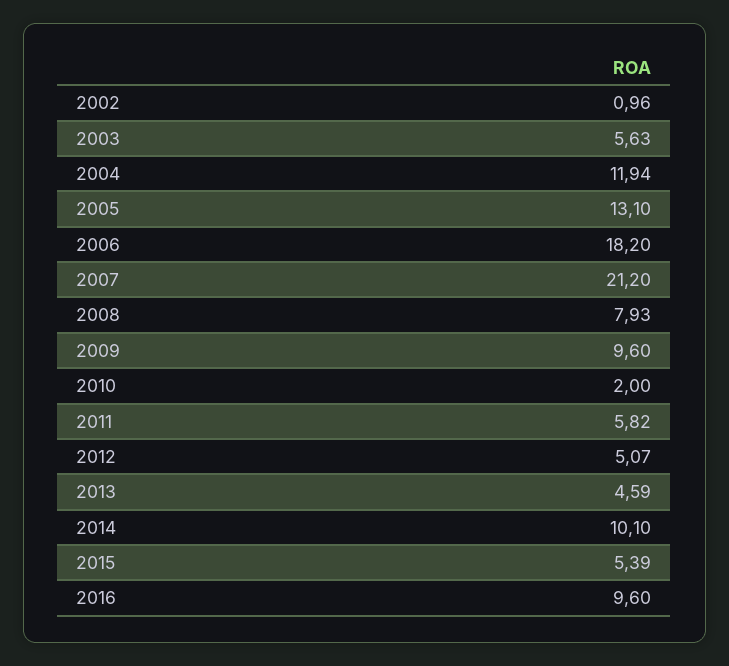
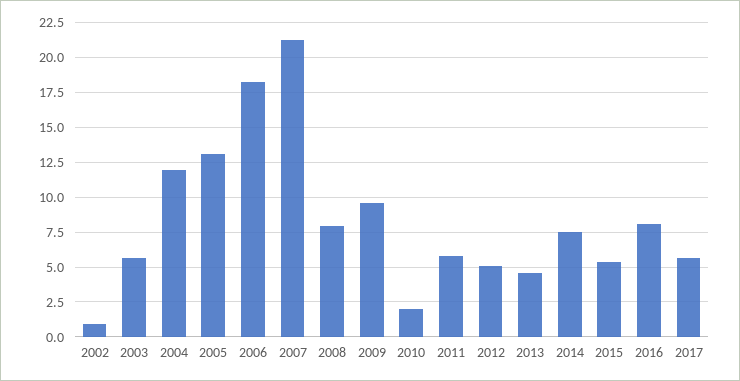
2014: 10.1 -> 7.5
2016: 9.6 -> 8
2017: none -> 5.5

